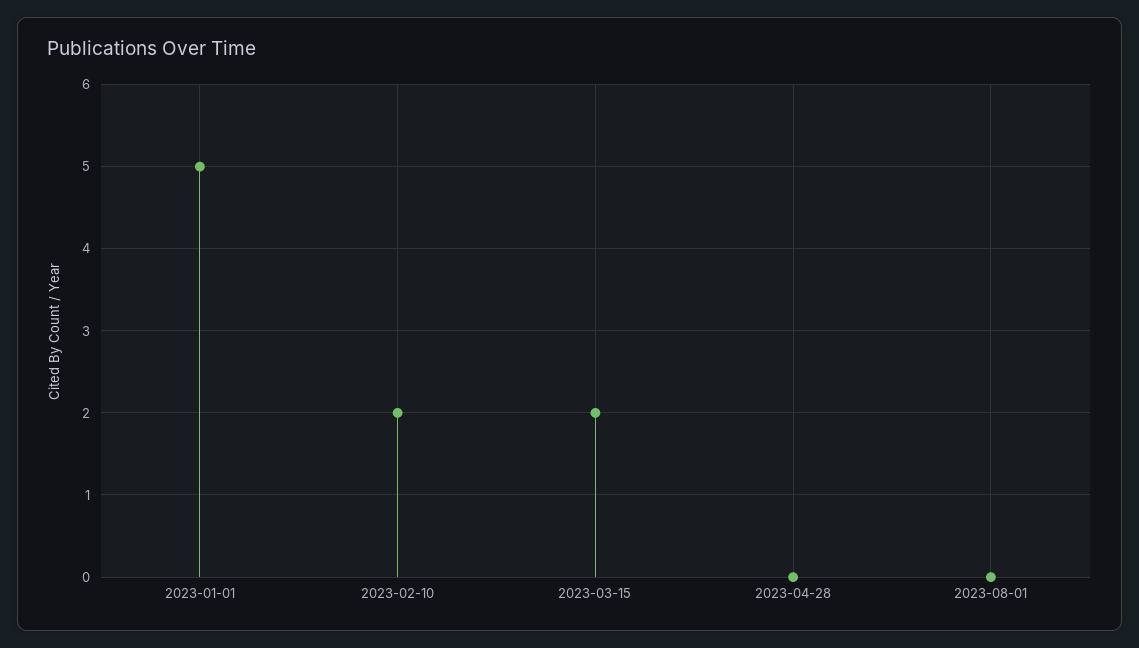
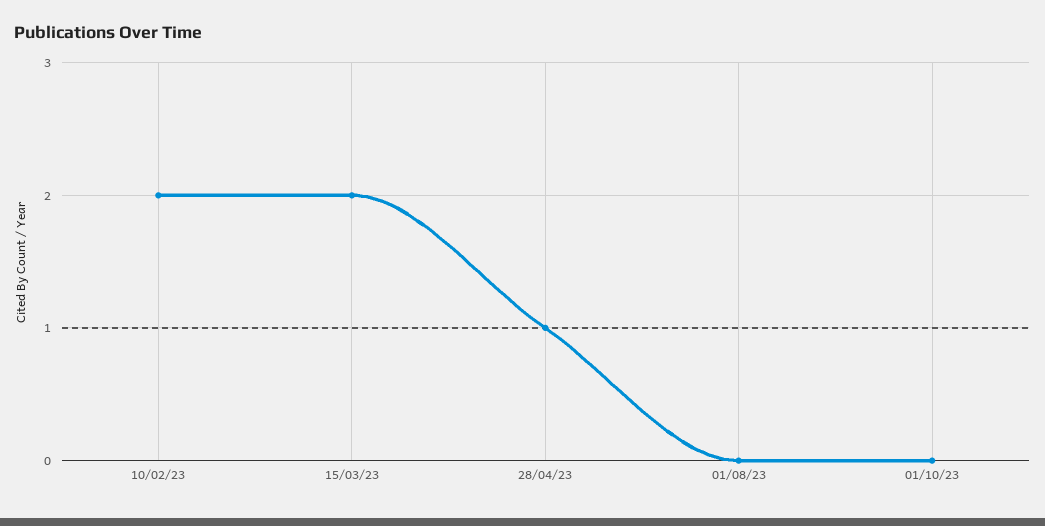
2023-01-01: 5 -> none
2023-04-28: 0 -> 1
01/10/23: none -> 0

